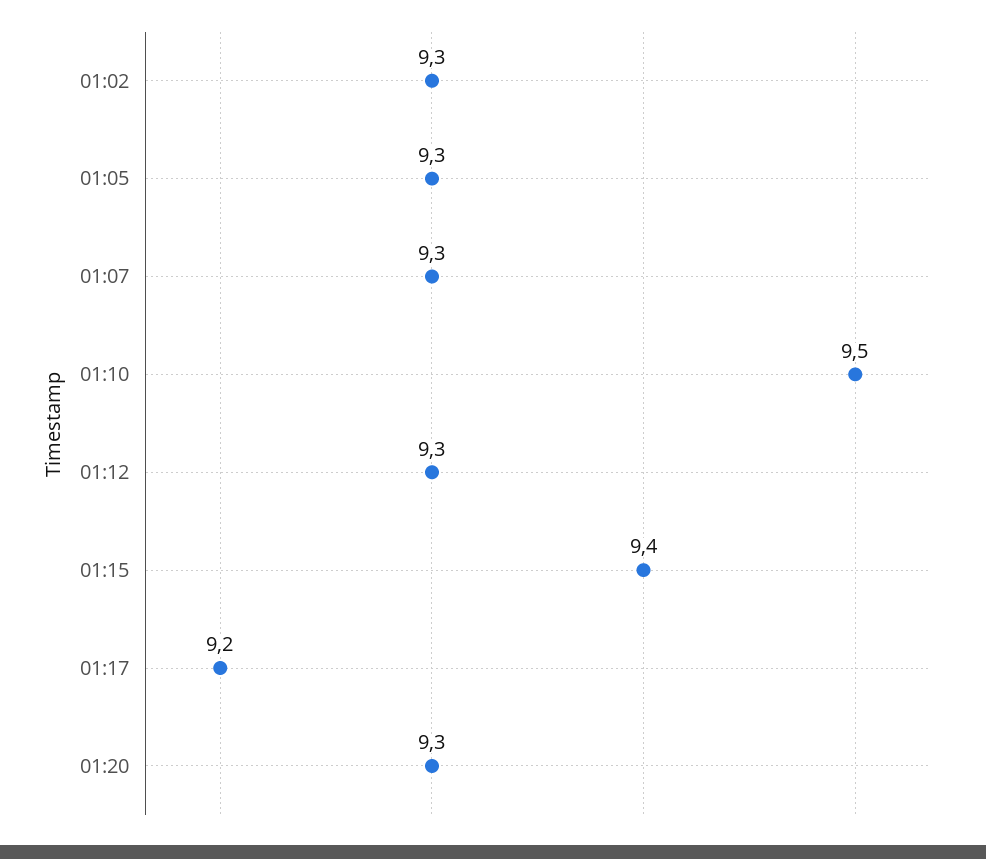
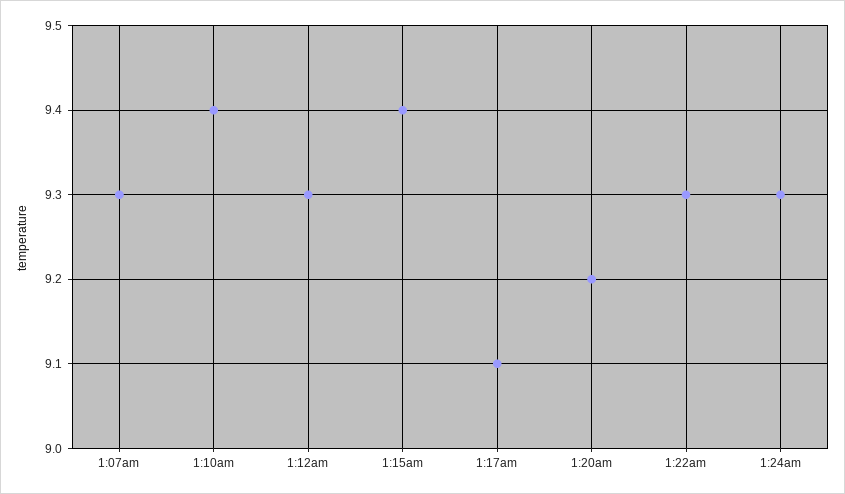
01:02: 9.3 -> none
01:05: 9.3 -> none
01:10: 9.5 -> 9.4
01:17: 9.2 -> 9.1
01:20: 9.3 -> 9.2
1:22am: none -> 9.3
1:24am: none -> 9.3

